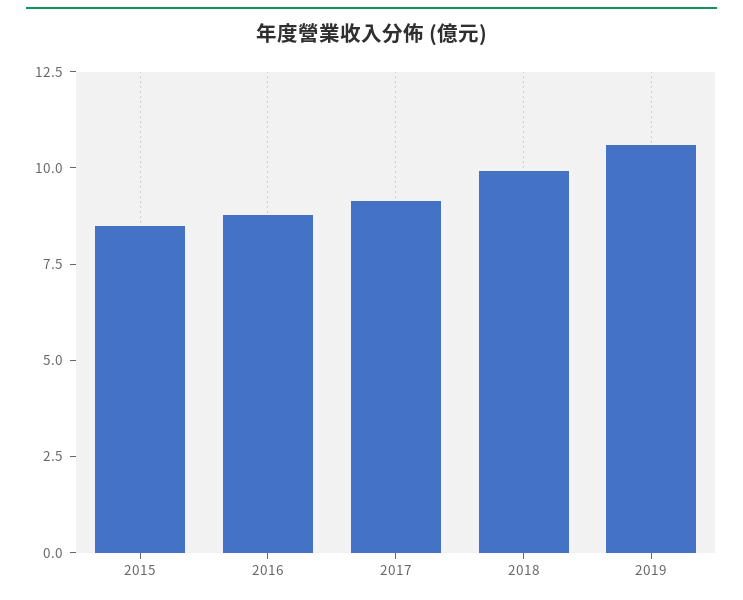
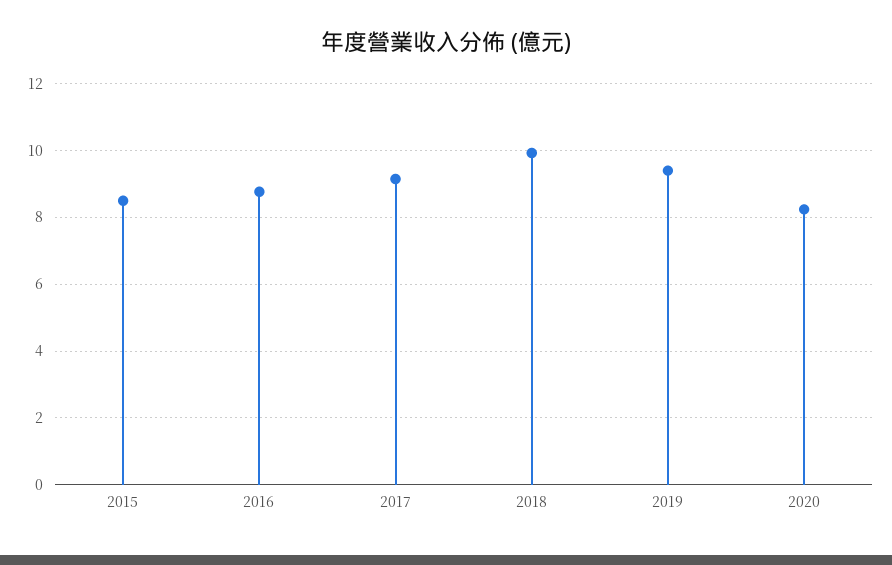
2019: 10.5 -> 9.4
2020: none -> 8.2

